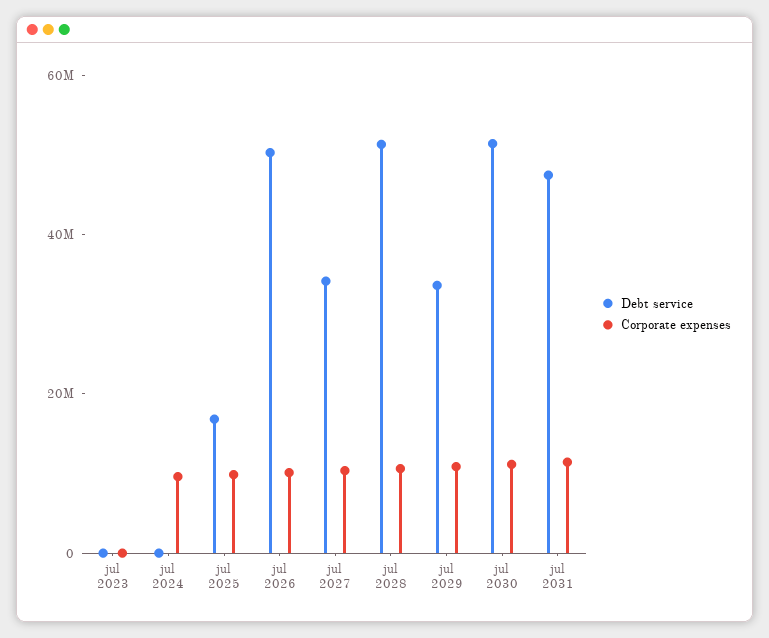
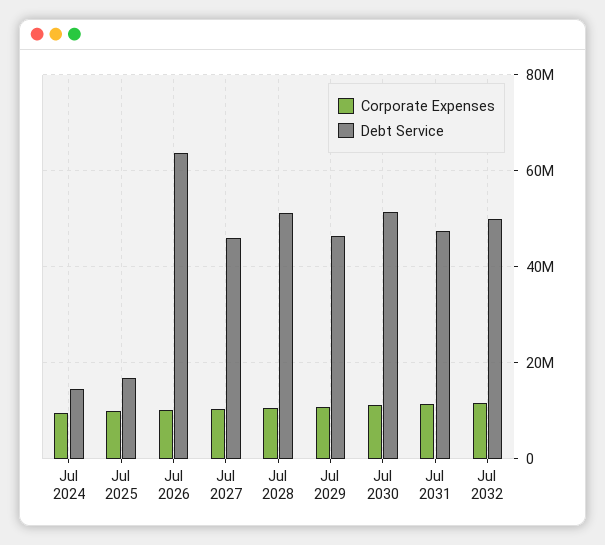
Debt service, jul 2023: 0 -> none
Corporate expenses, jul 2023: 0 -> none
Debt service, jul 2024: 0 -> 14000000
Debt service, jul 2026: 50000000 -> 64000000
Debt service, jul 2027: 35000000 -> 46000000
Debt service, jul 2029: 35000000 -> 46000000
Corporate expenses, Jul 2032: none -> 12000000
Debt service, Jul 2032: none -> 50000000

